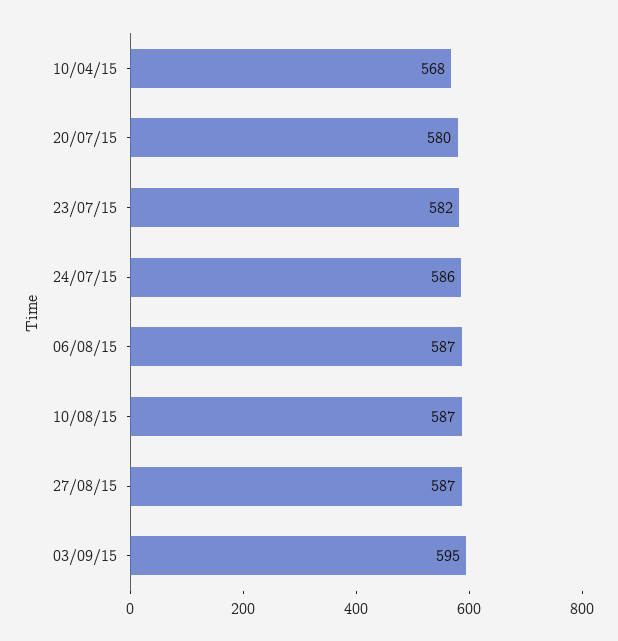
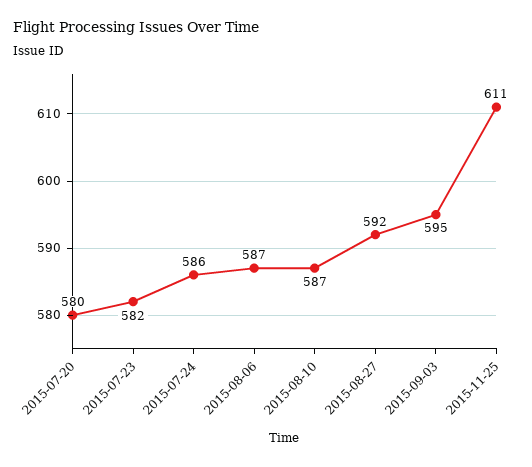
10/04/15: 568 -> none
27/08/15: 587 -> 592
2015-11-25: none -> 611

